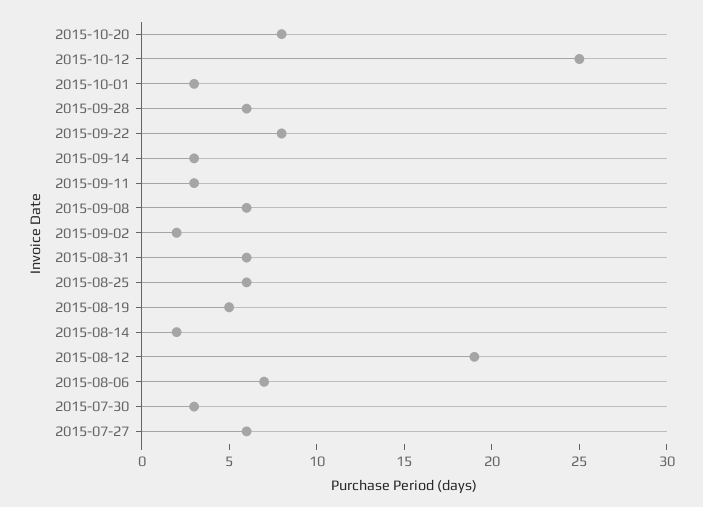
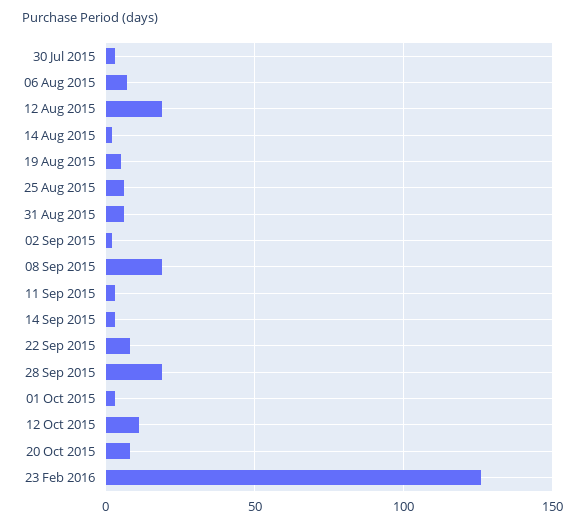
2015-10-12: 25 -> 10
2015-09-28: 6 -> 20
2015-09-08: 6 -> 20
2015-07-27: 6 -> none
23 Feb 2016: none -> 125

